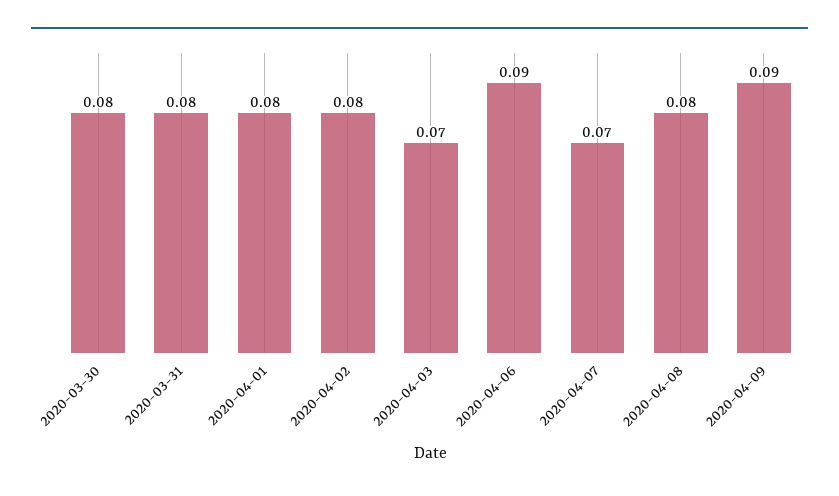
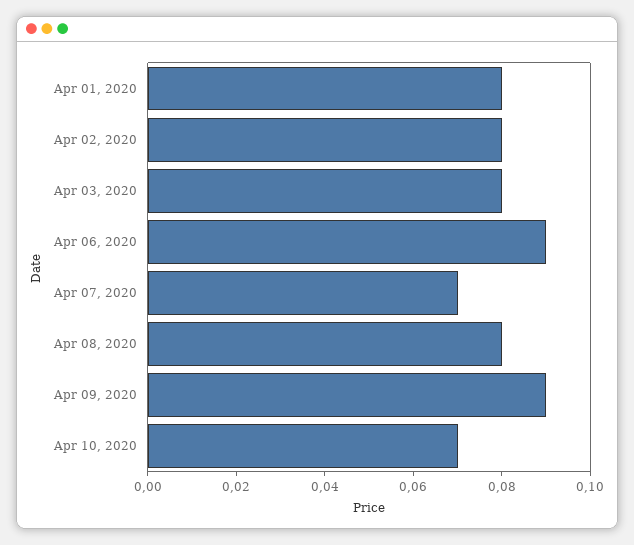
2020-03-30: 0.08 -> none
2020-03-31: 0.08 -> none
2020-04-03: 0.07 -> 0.08
Apr 10, 2020: none -> 0.07

